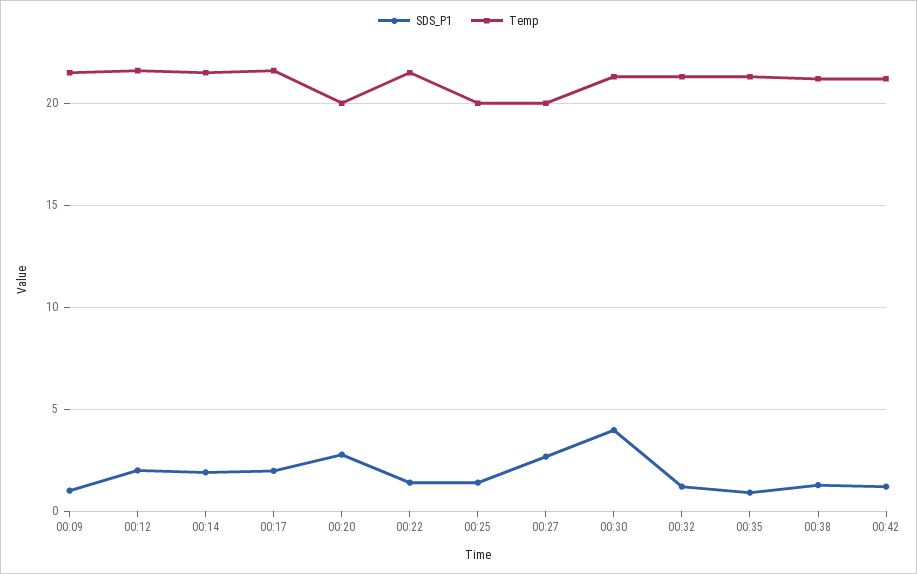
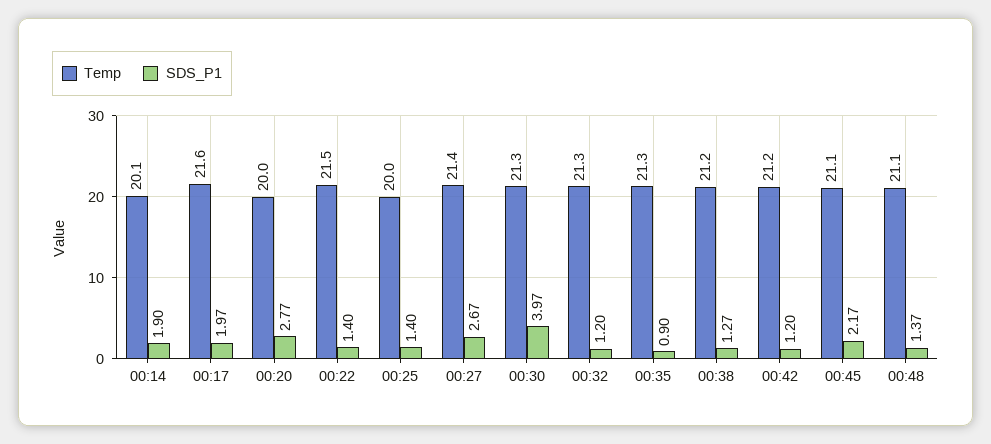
SDS_P1, 00:09: 1 -> none
Temp, 00:09: 21.5 -> none
SDS_P1, 00:12: 2 -> none
Temp, 00:12: 21.5 -> none
Temp, 00:14: 21.5 -> 20.1
Temp, 00:27: 20 -> 21.4
Temp, 00:45: none -> 21.1
SDS_P1, 00:45: none -> 2.17
Temp, 00:48: none -> 21.1
SDS_P1, 00:48: none -> 1.37

